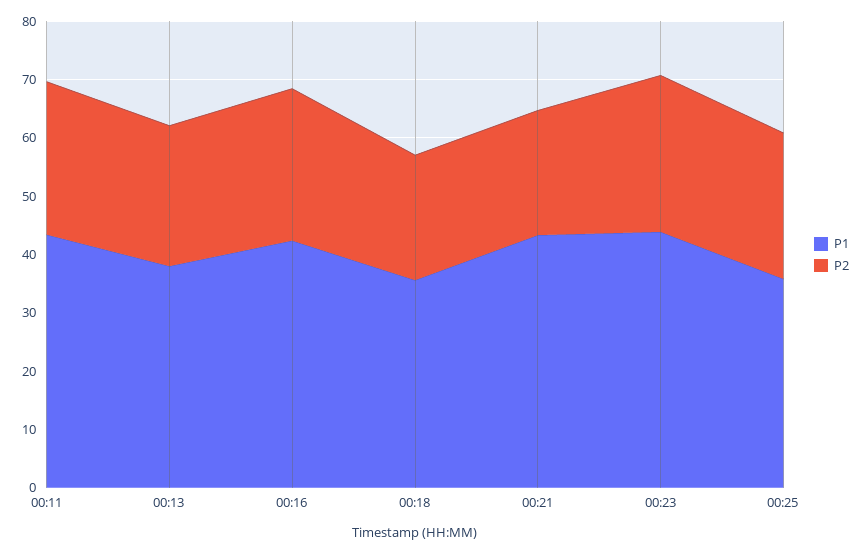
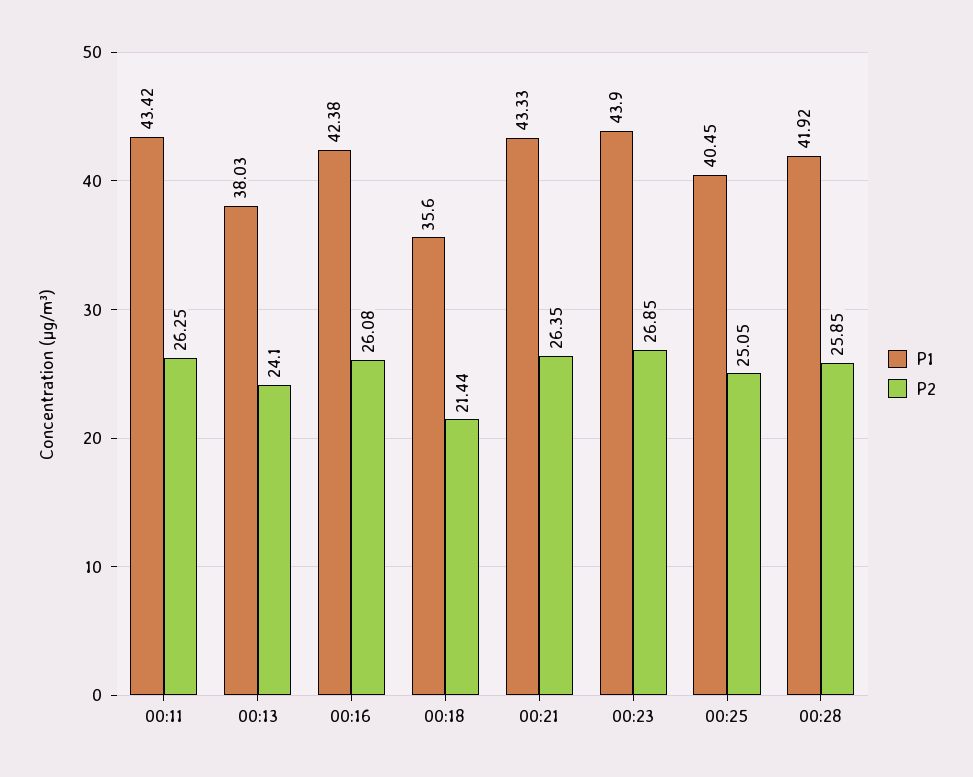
P2, 00:21: 22 -> 26.35
P1, 00:25: 36 -> 40.45
P1, 00:28: none -> 41.92
P2, 00:28: none -> 25.85

